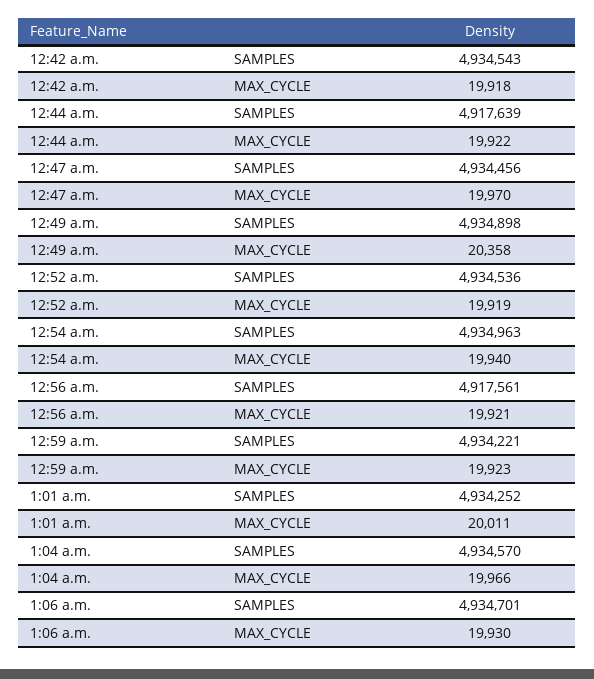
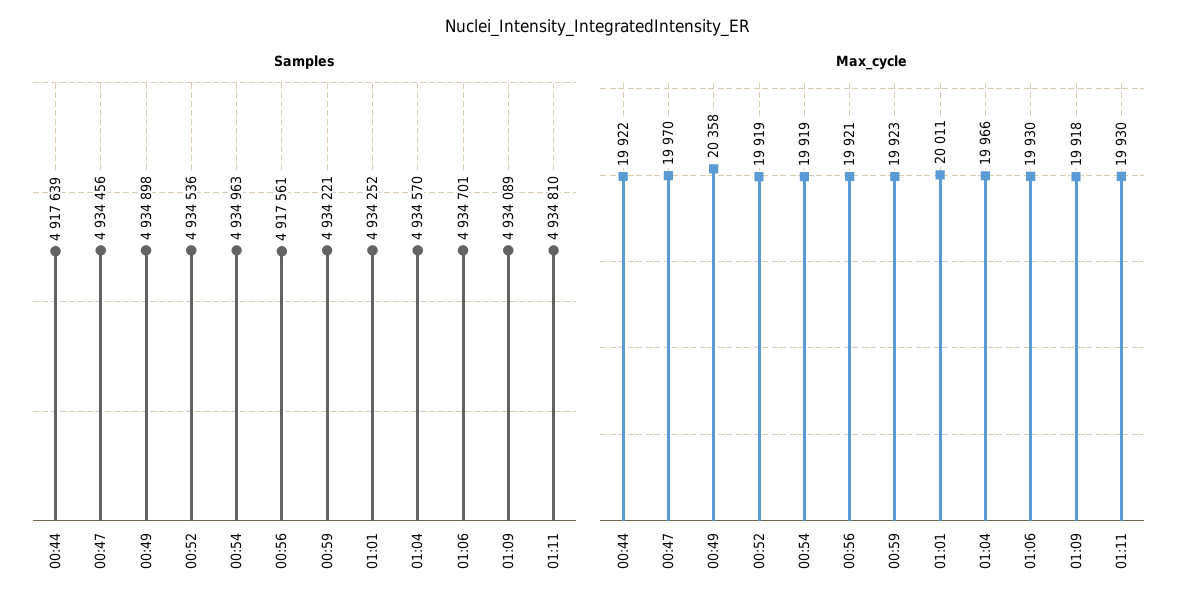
SAMPLES, 12:42 a.m.: 4934543 -> none
MAX_CYCLE, 12:42 a.m.: 19918 -> none
MAX_CYCLE, 12:54 a.m.: 19940 -> 19919
SAMPLES, 01:09: none -> 4934089
SAMPLES, 01:11: none -> 4934810
MAX_CYCLE, 01:09: none -> 19918
MAX_CYCLE, 01:11: none -> 19930

